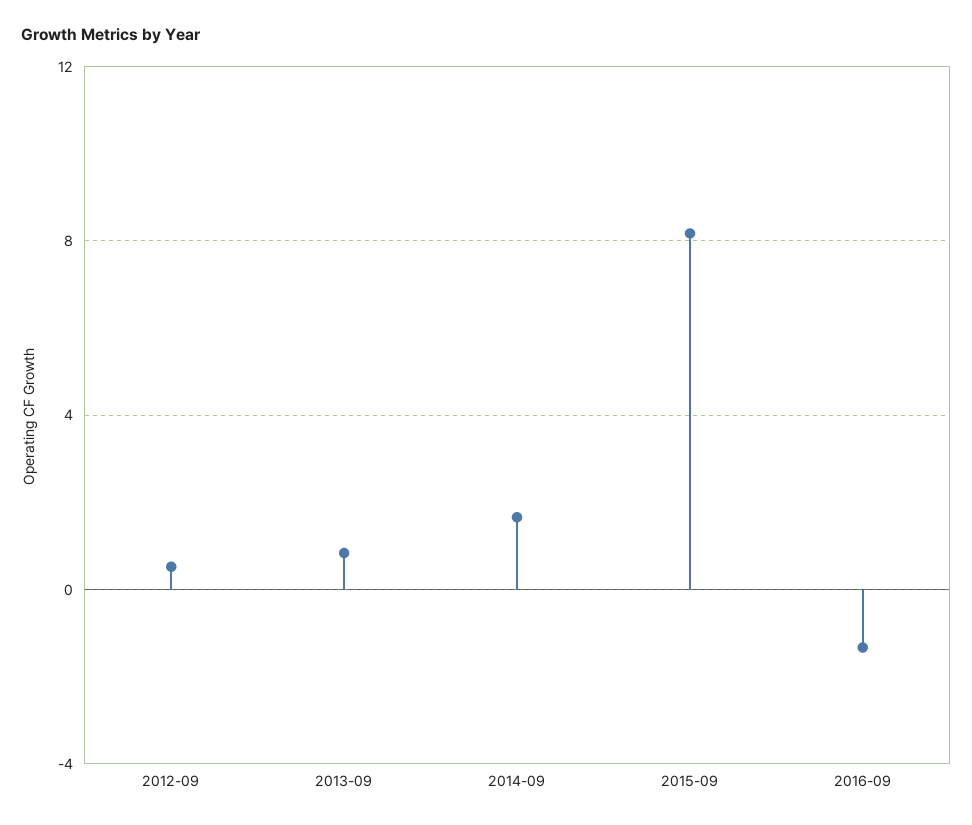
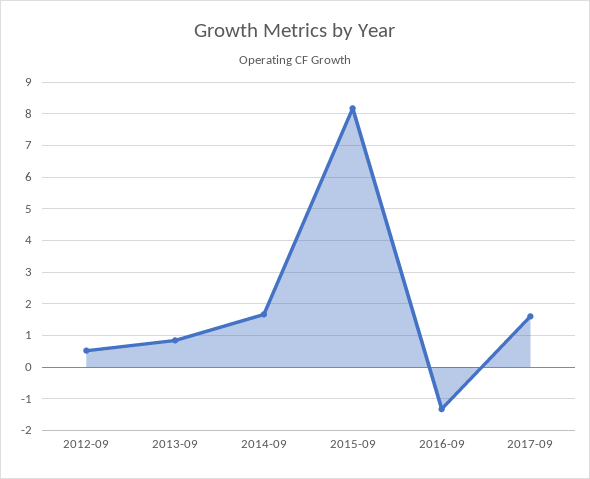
2017-09: none -> 1.6

